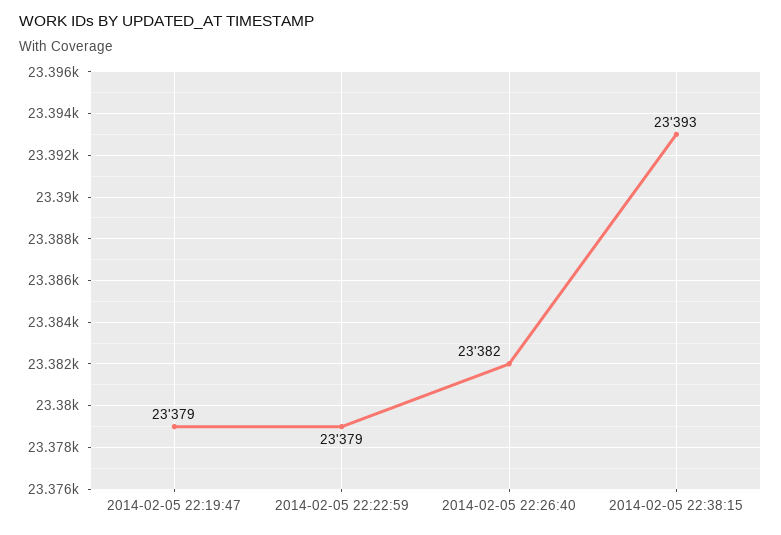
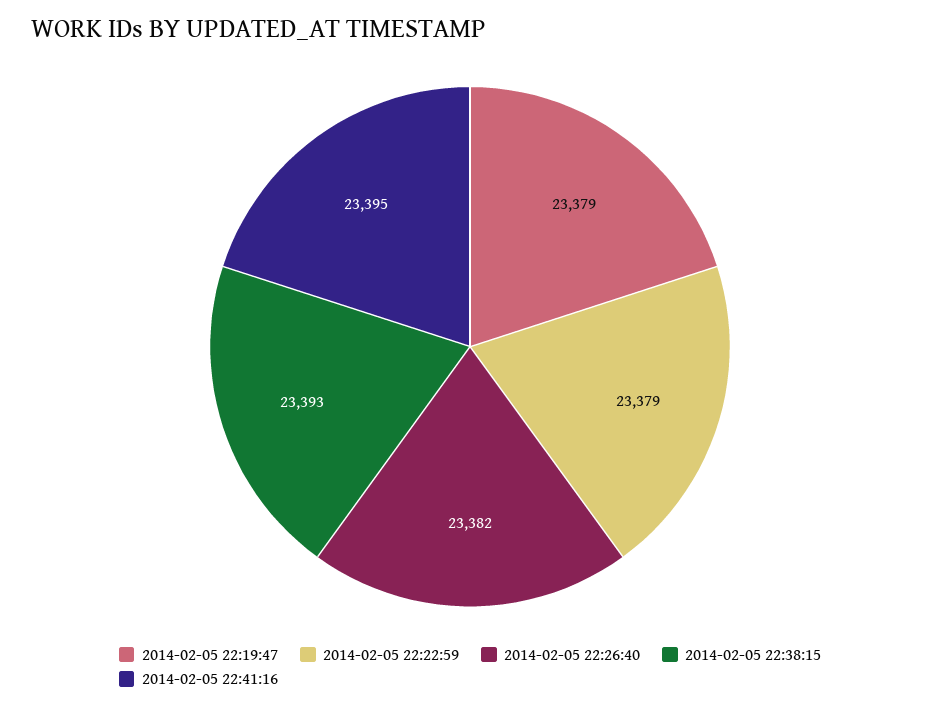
2014-02-05 22:41:16: none -> 23395

